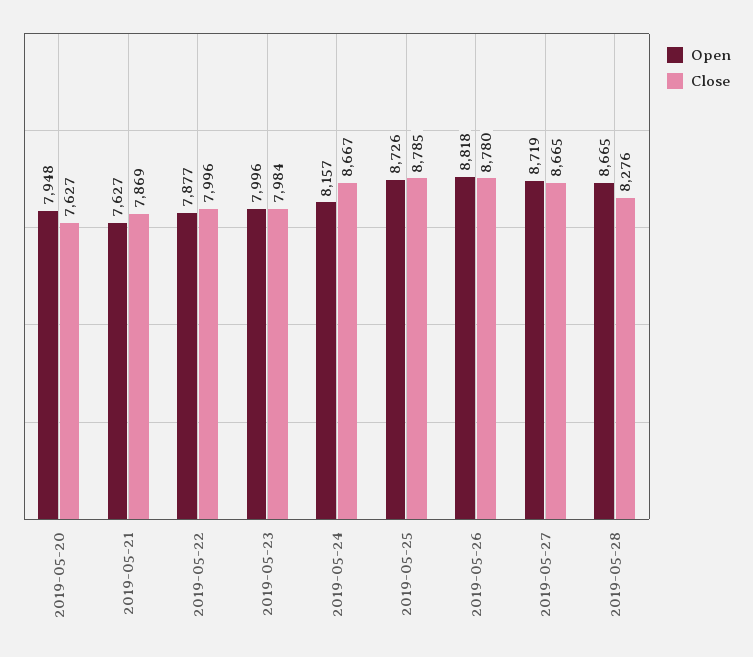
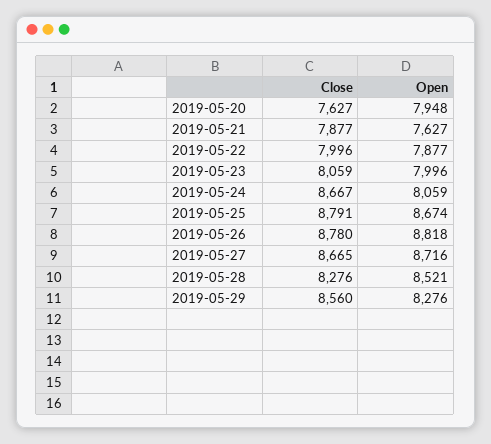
Close, 2019-05-21: 7869 -> 7877
Close, 2019-05-23: 7984 -> 8059
Open, 2019-05-24: 8157 -> 8059
Open, 2019-05-25: 8726 -> 8674
Close, 2019-05-25: 8785 -> 8791
Open, 2019-05-27: 8719 -> 8716
Open, 2019-05-28: 8665 -> 8521
Close, 2019-05-29: none -> 8560
Open, 2019-05-29: none -> 8276

